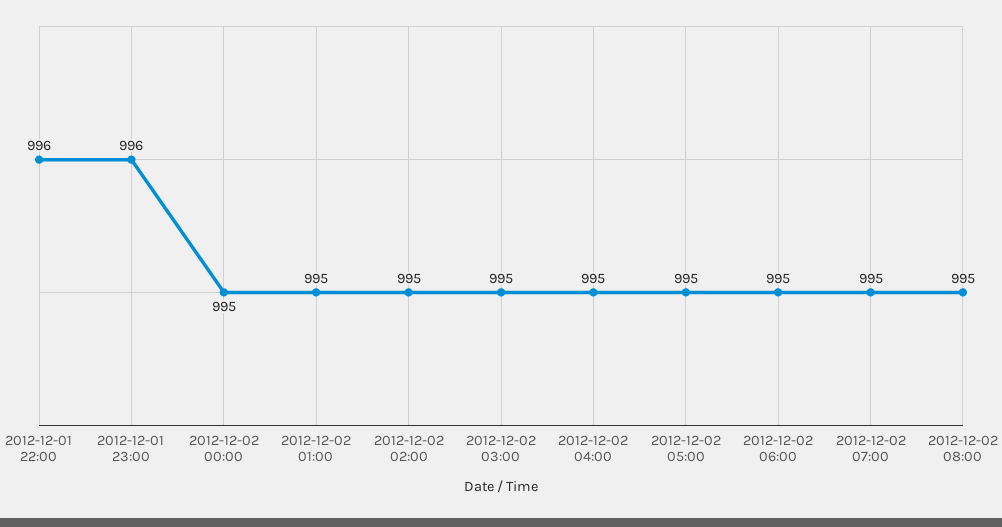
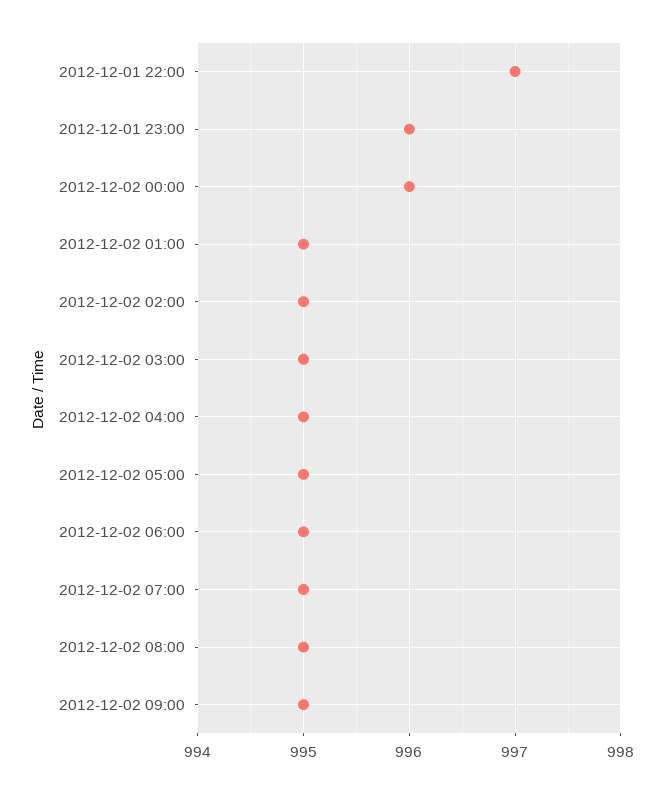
2012-12-01 22:00: 996 -> 997
2012-12-02 00:00: 995 -> 996
2012-12-02 09:00: none -> 995

